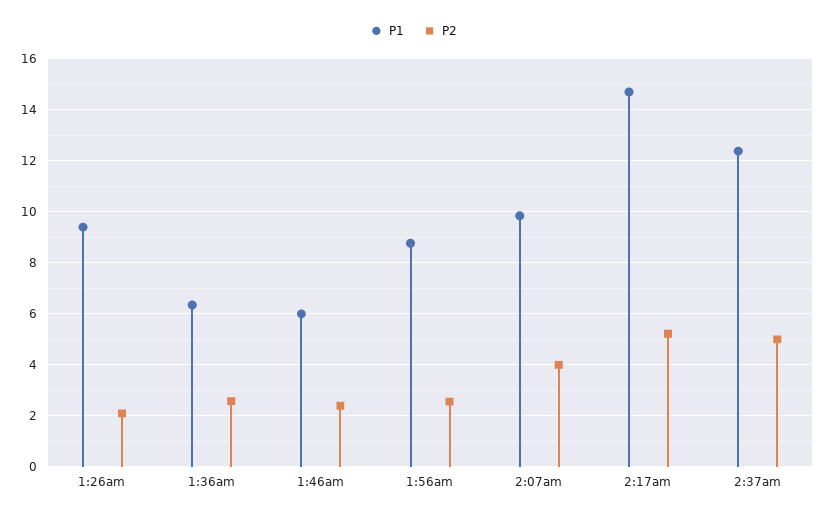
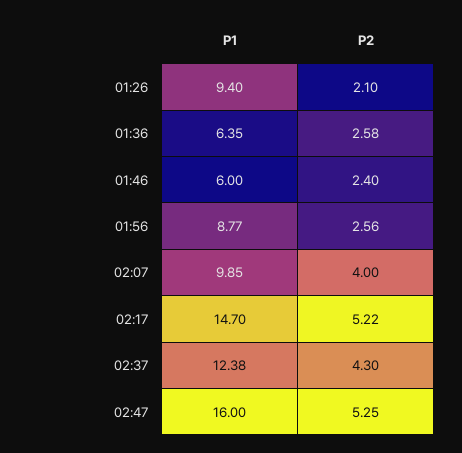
P2, 2:37am: 5 -> 4.3
P1, 02:47: none -> 16
P2, 02:47: none -> 5.25

